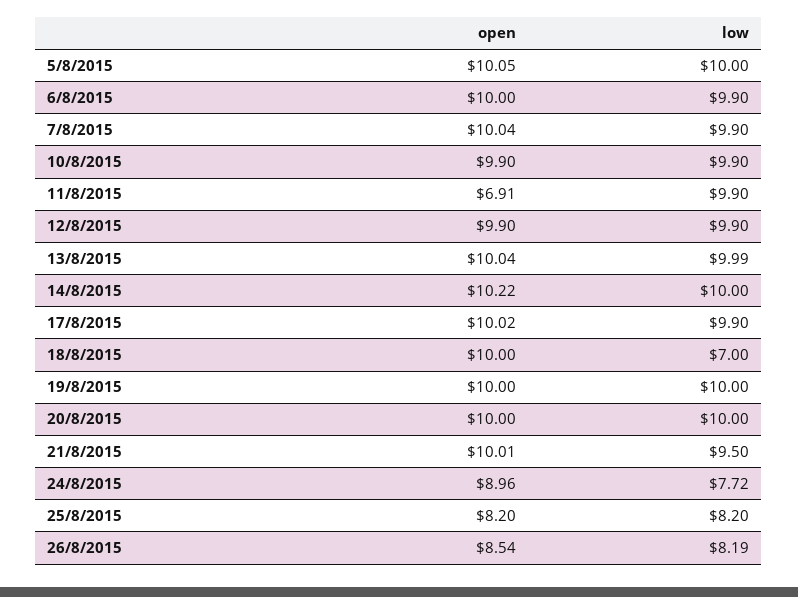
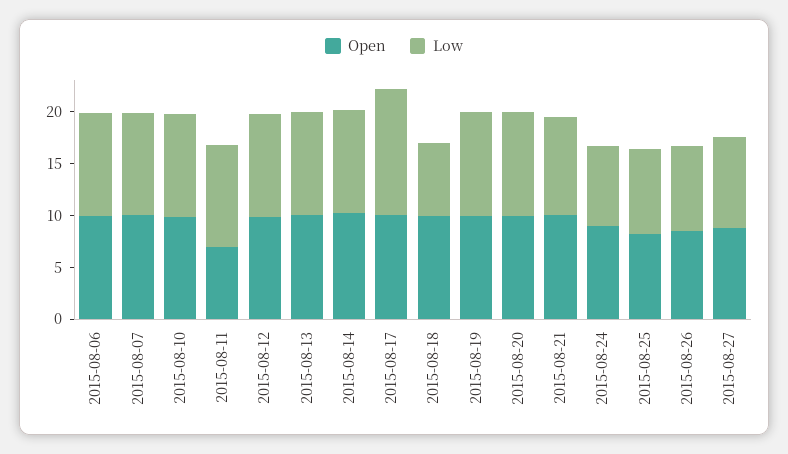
open, 5/8/2015: 10.05 -> none
low, 5/8/2015: 10 -> none
low, 17/8/2015: 9.9 -> 12
open, 2015-08-27: none -> 9
low, 2015-08-27: none -> 9

